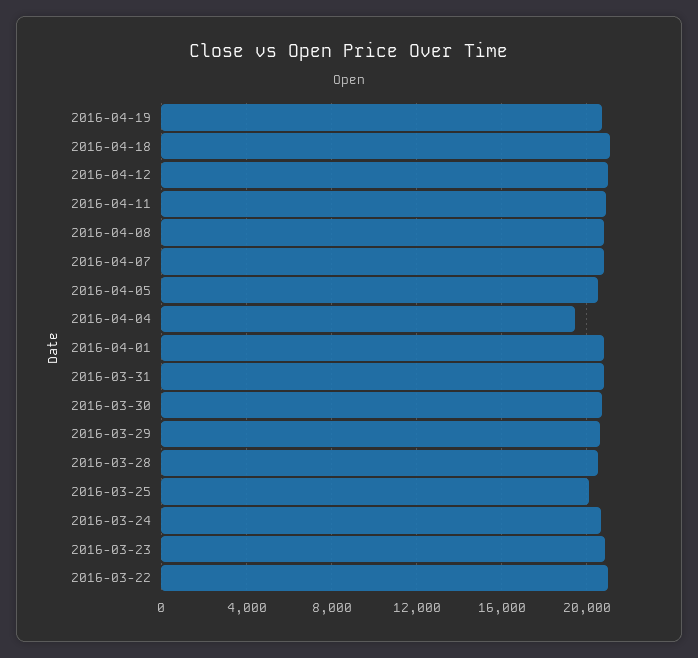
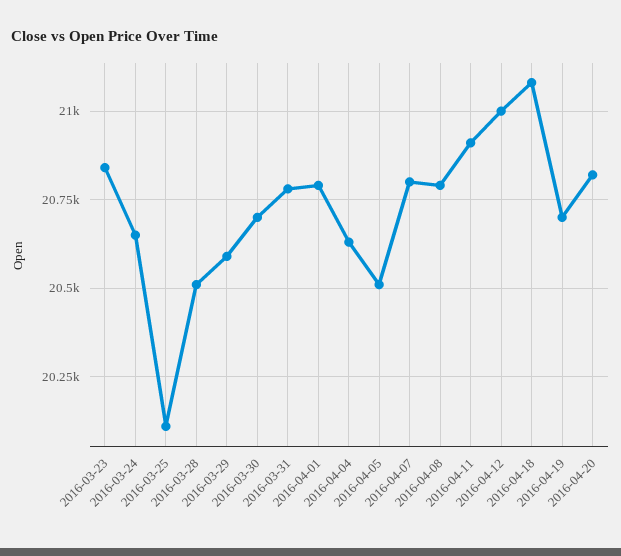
2016-04-04: 19500 -> 20625
2016-03-22: 21000 -> none
2016-04-20: none -> 20825

